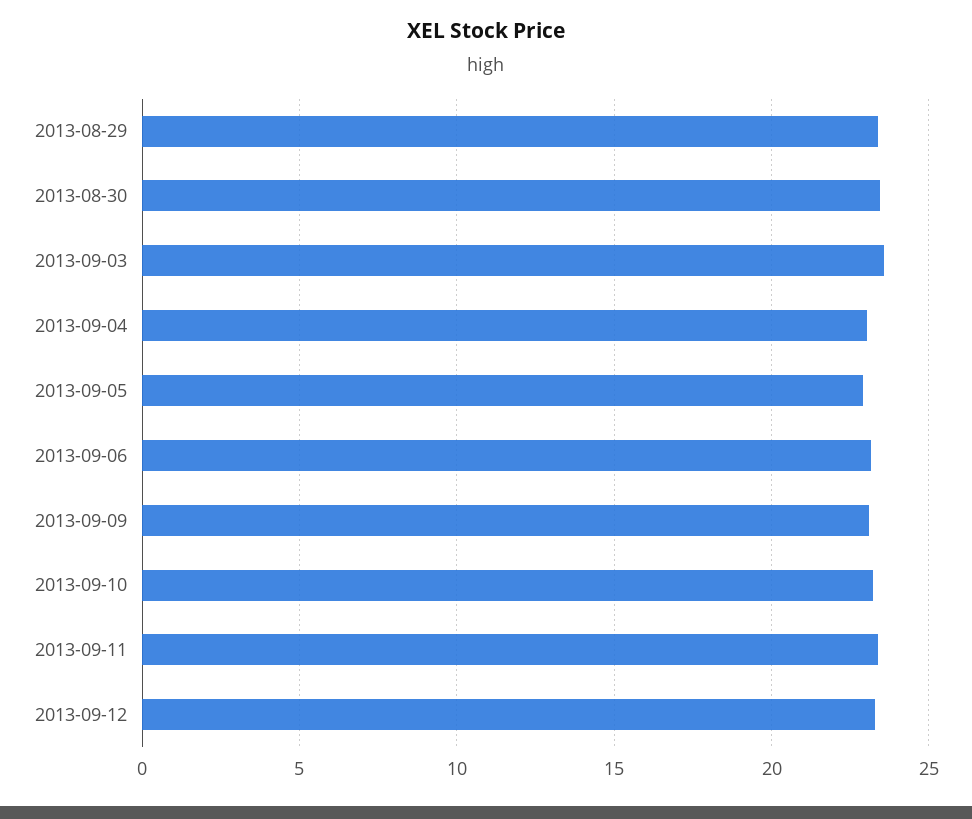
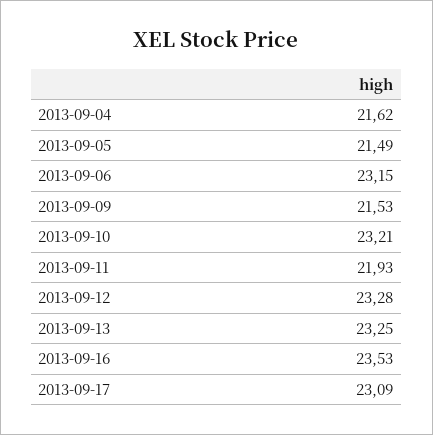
2013-08-29: 23.5 -> none
2013-08-30: 23.5 -> none
2013-09-03: 23.5 -> none
2013-09-04: 23 -> 21.62
2013-09-05: 23 -> 21.49
2013-09-09: 23 -> 21.53
2013-09-11: 23.5 -> 21.93
2013-09-13: none -> 23.25
2013-09-16: none -> 23.53
2013-09-17: none -> 23.09

